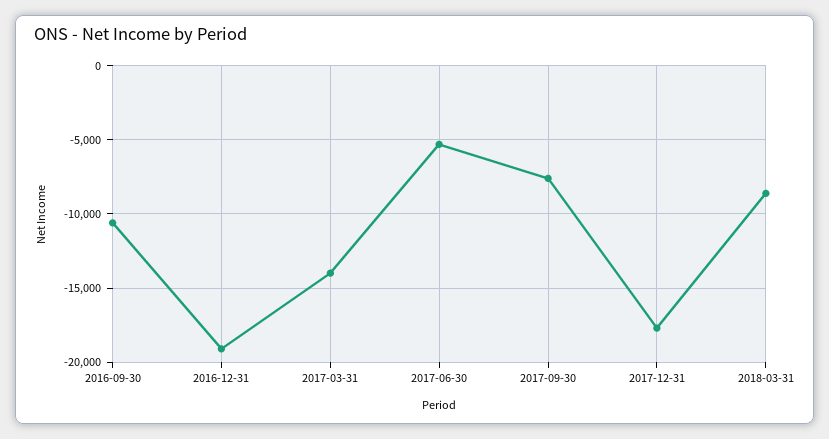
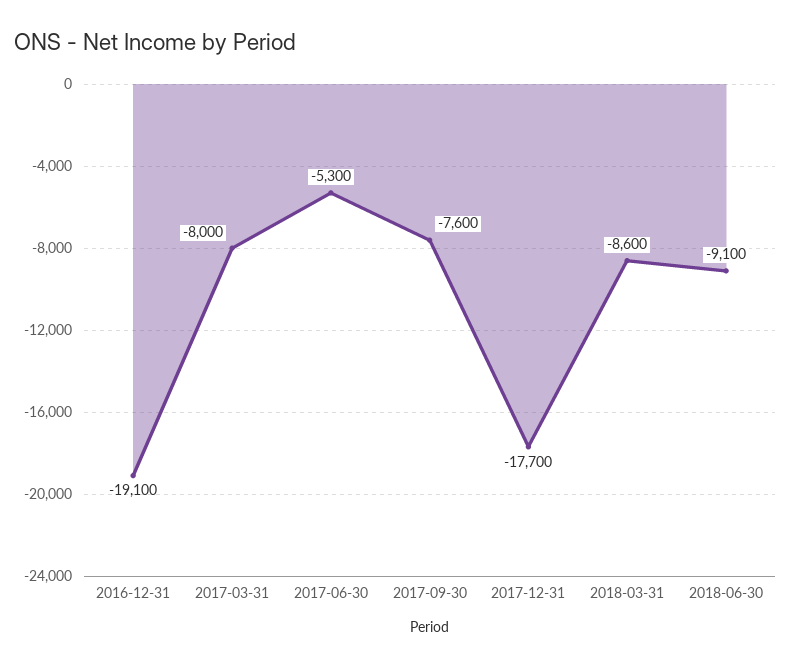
2016-09-30: -10500 -> none
2017-03-31: -14000 -> -8000
2018-06-30: none -> -9100

